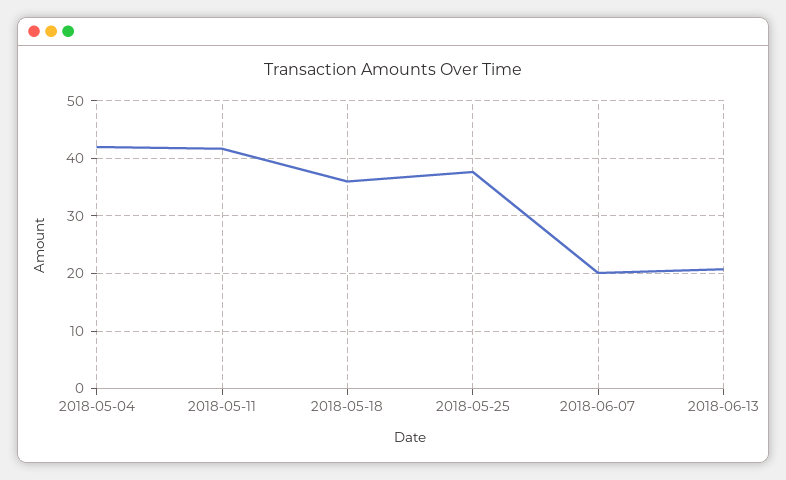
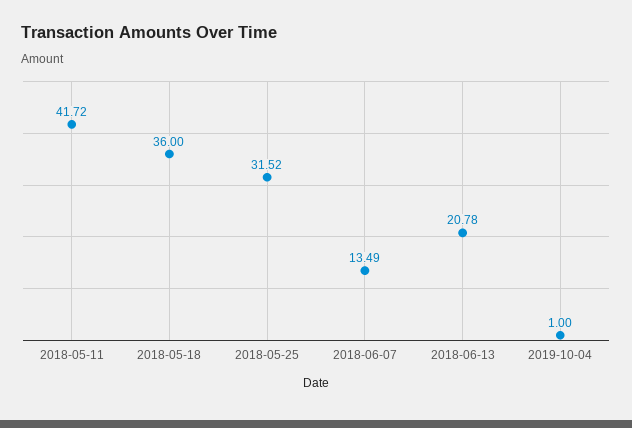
2018-05-04: 42 -> none
2018-05-25: 38 -> 31.52
2018-06-07: 20 -> 13.49
2019-10-04: none -> 1

